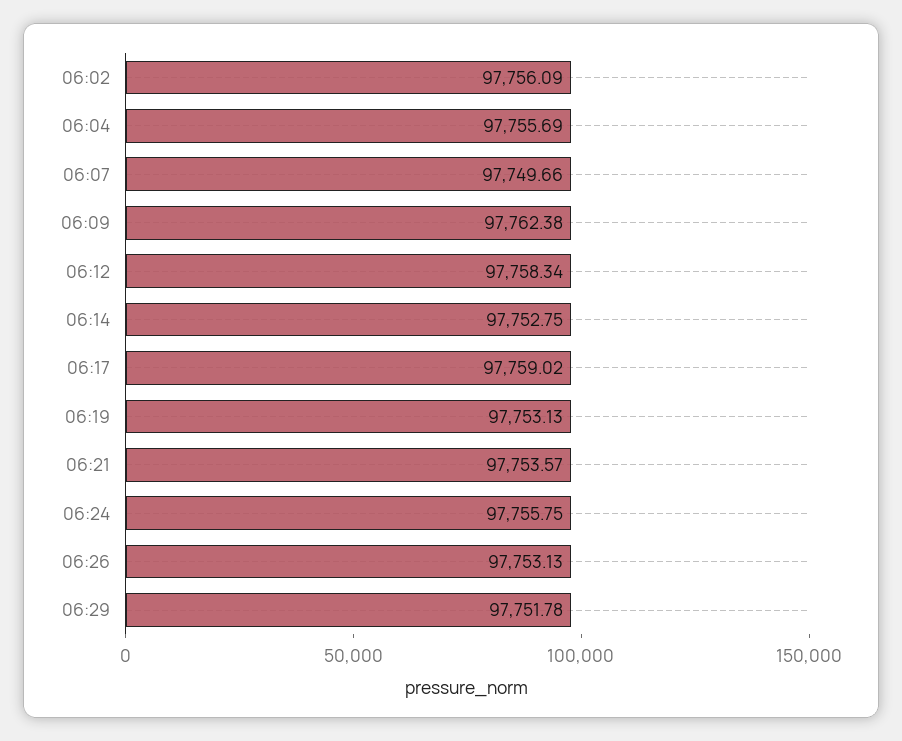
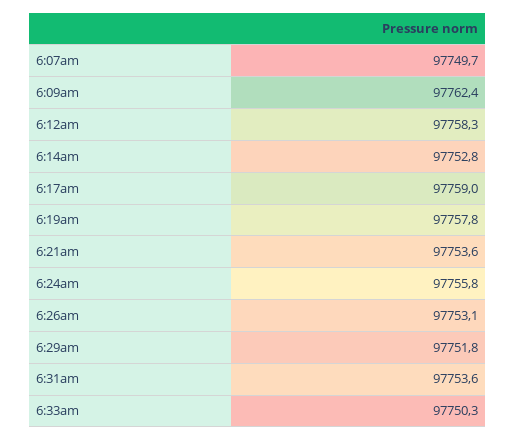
06:02: 97756.09 -> none
06:04: 97755.69 -> none
06:19: 97753.13 -> 97757.8
6:31am: none -> 97753.6
6:33am: none -> 97750.3

